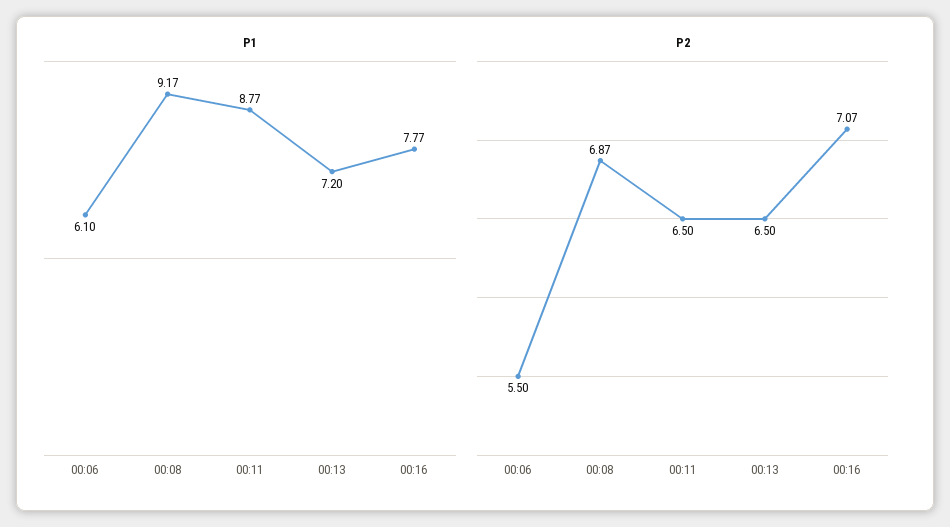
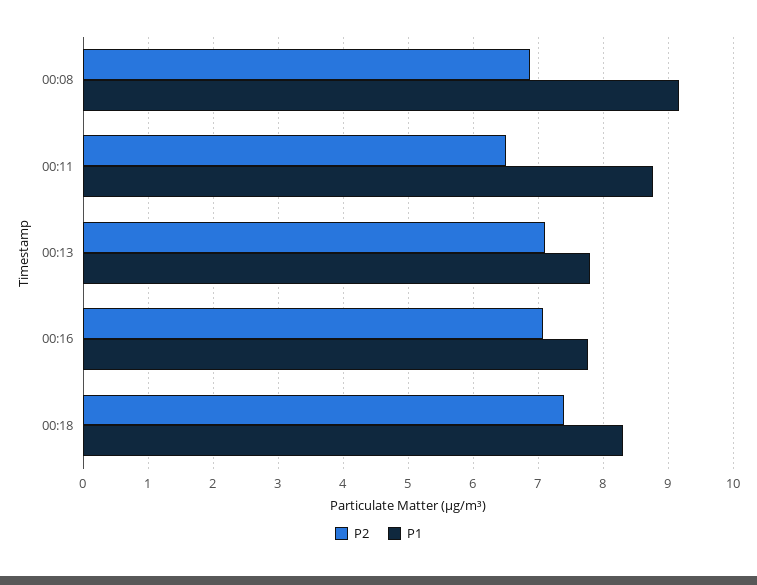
P1, 00:06: 6.1 -> none
P1, 00:13: 7.2 -> 7.8
P2, 00:06: 5.5 -> none
P2, 00:13: 6.5 -> 7.1
P2, 00:18: none -> 7.4
P1, 00:18: none -> 8.3

